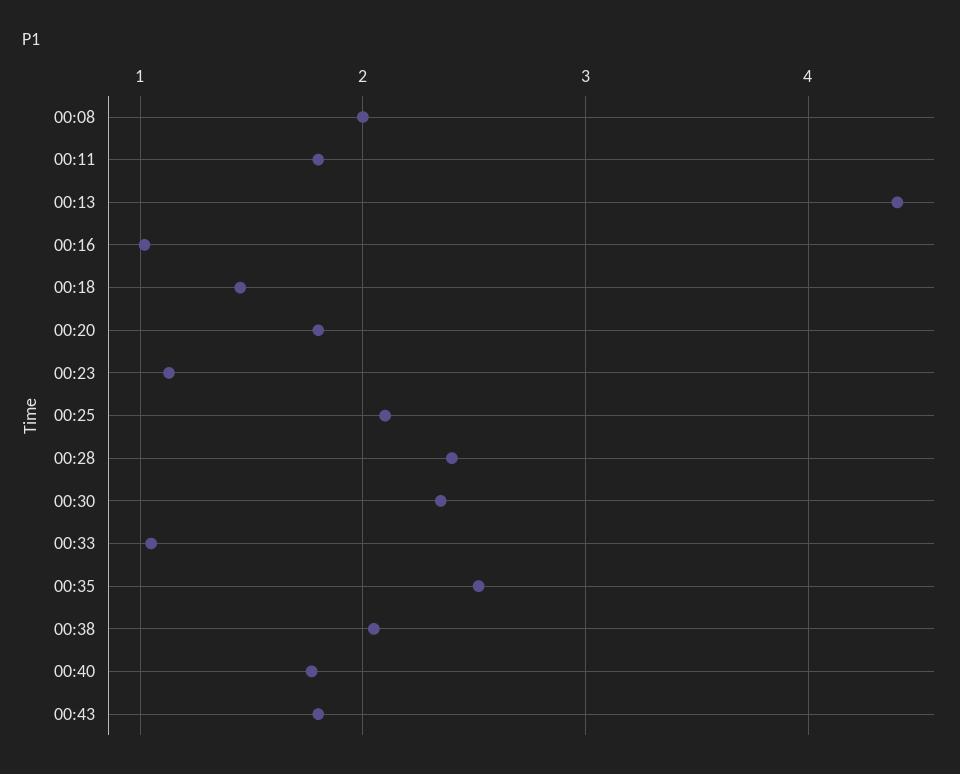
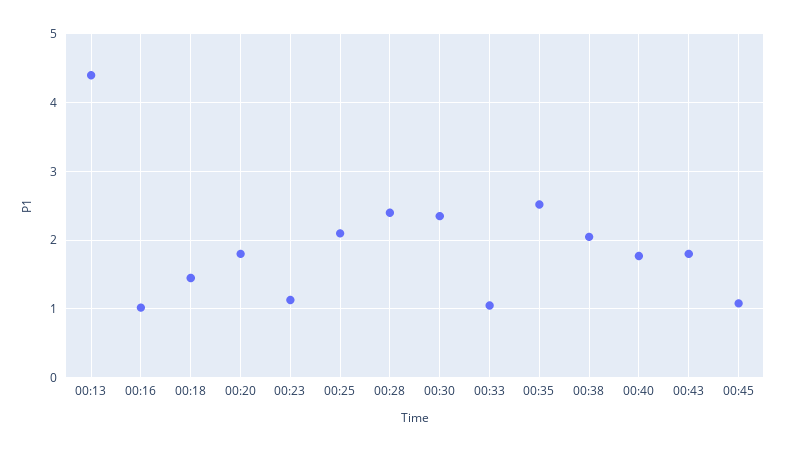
00:08: 2 -> none
00:11: 1.8 -> none
00:45: none -> 1.1

